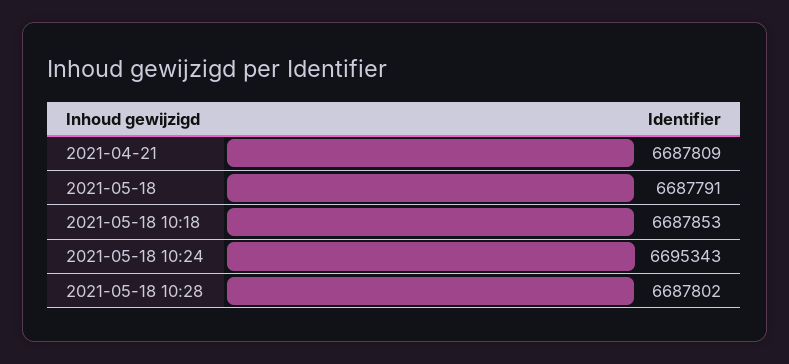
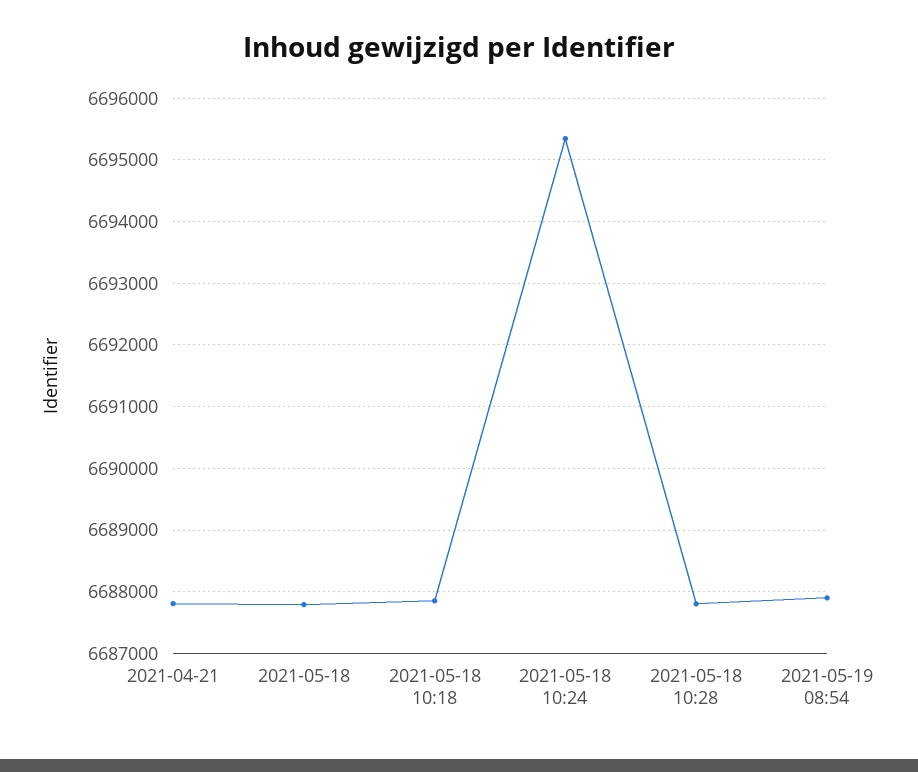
2021-05-19 08:54: none -> 6687900

